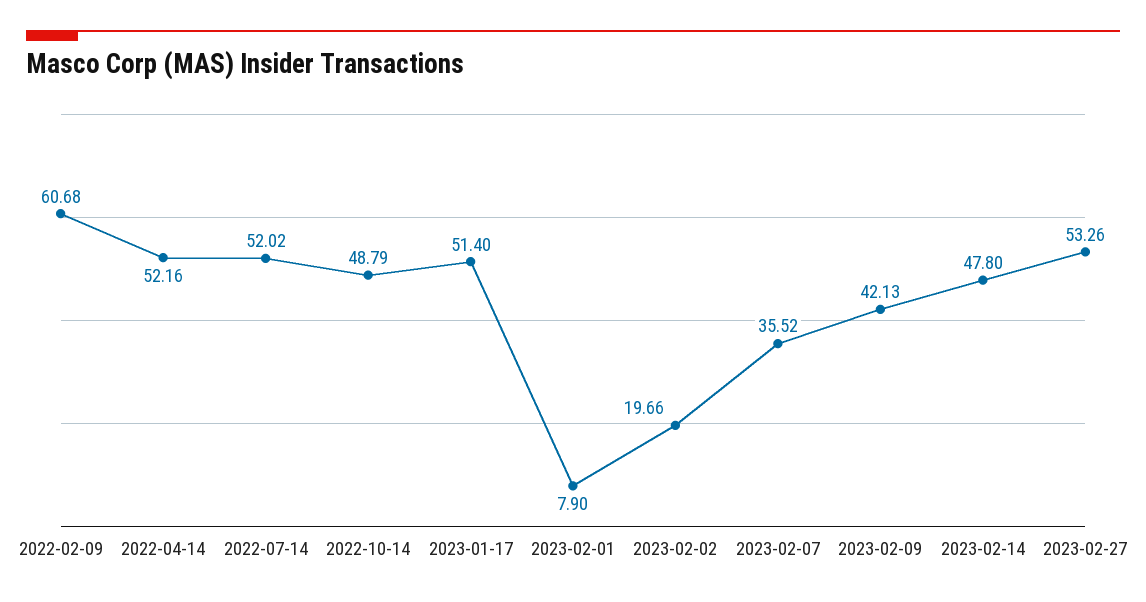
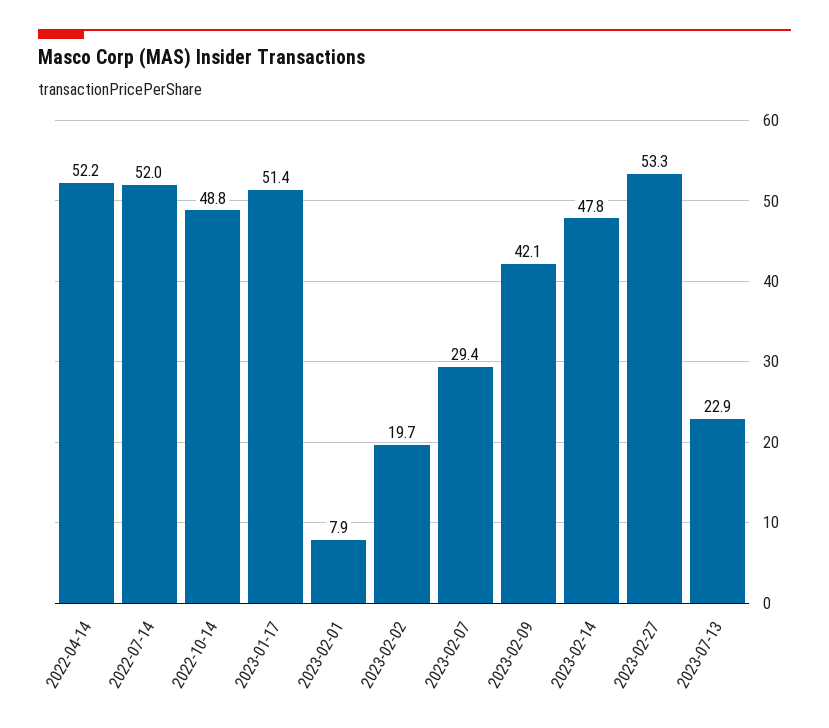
2022-02-09: 60.68 -> none
2023-02-07: 35.52 -> 29.4
2023-07-13: none -> 22.9

